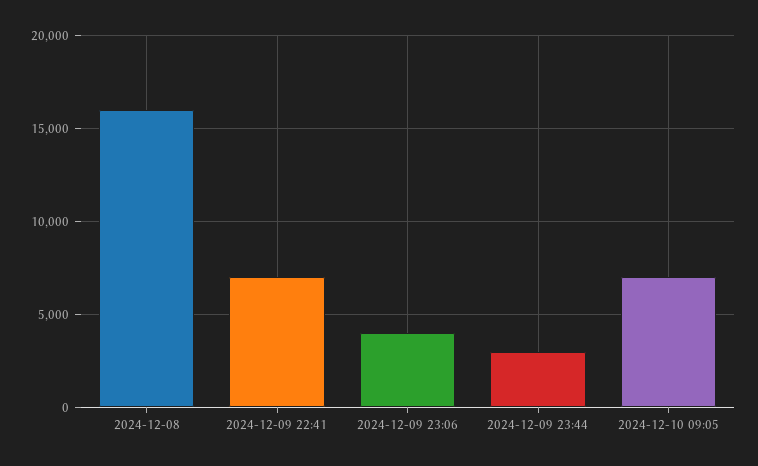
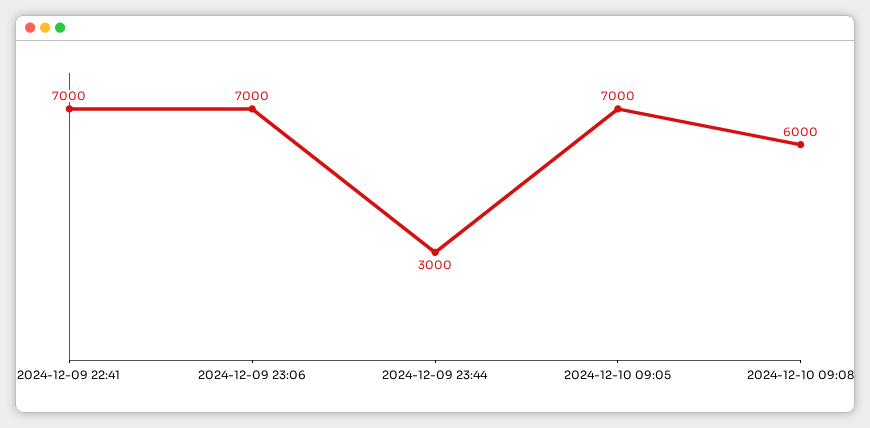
2024-12-08: 16000 -> none
2024-12-09 23:06: 4000 -> 7000
2024-12-10 09:08: none -> 6000

